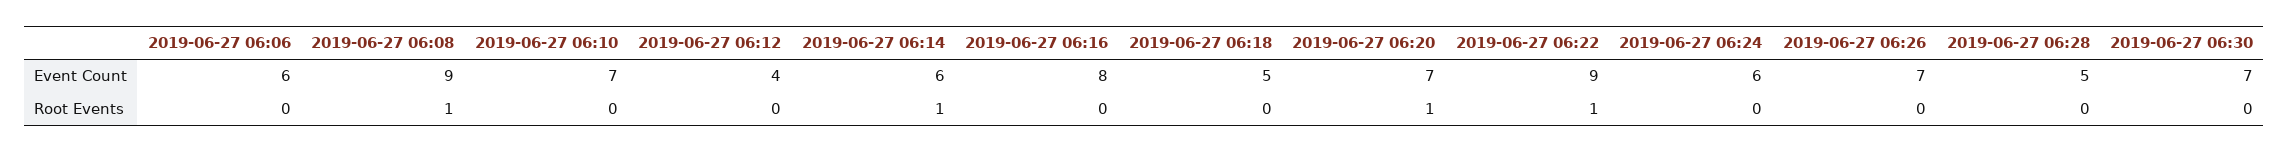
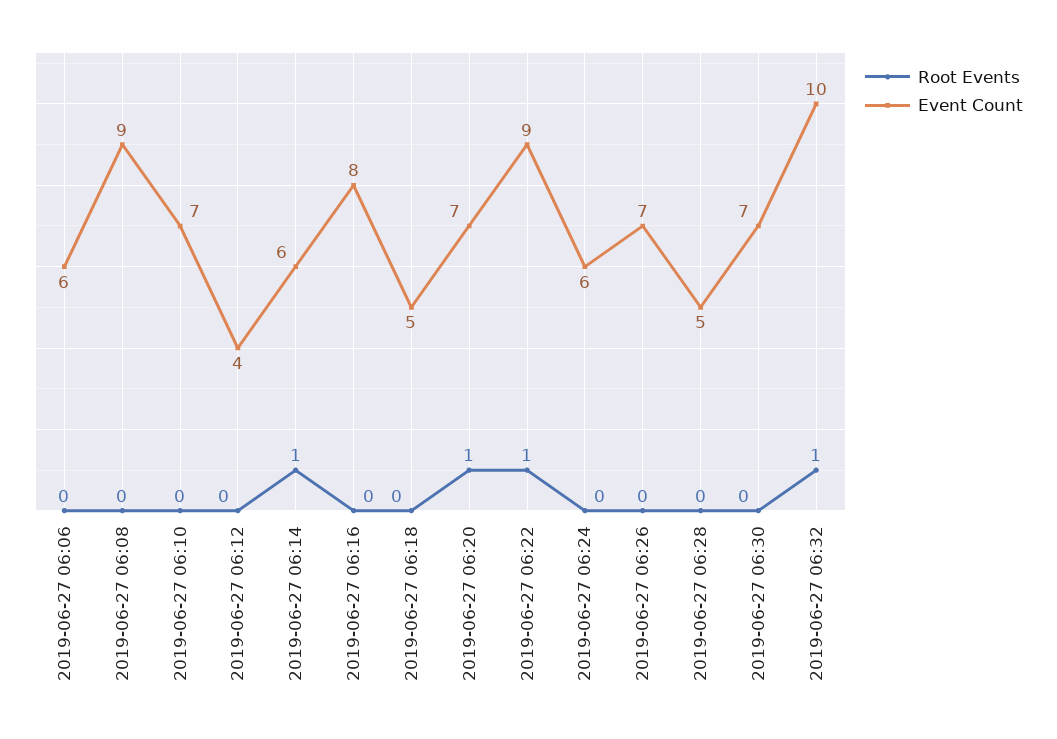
Root Events, 2019-06-27 06:08: 1 -> 0
Root Events, 2019-06-27 06:32: none -> 1
Event Count, 2019-06-27 06:32: none -> 10

